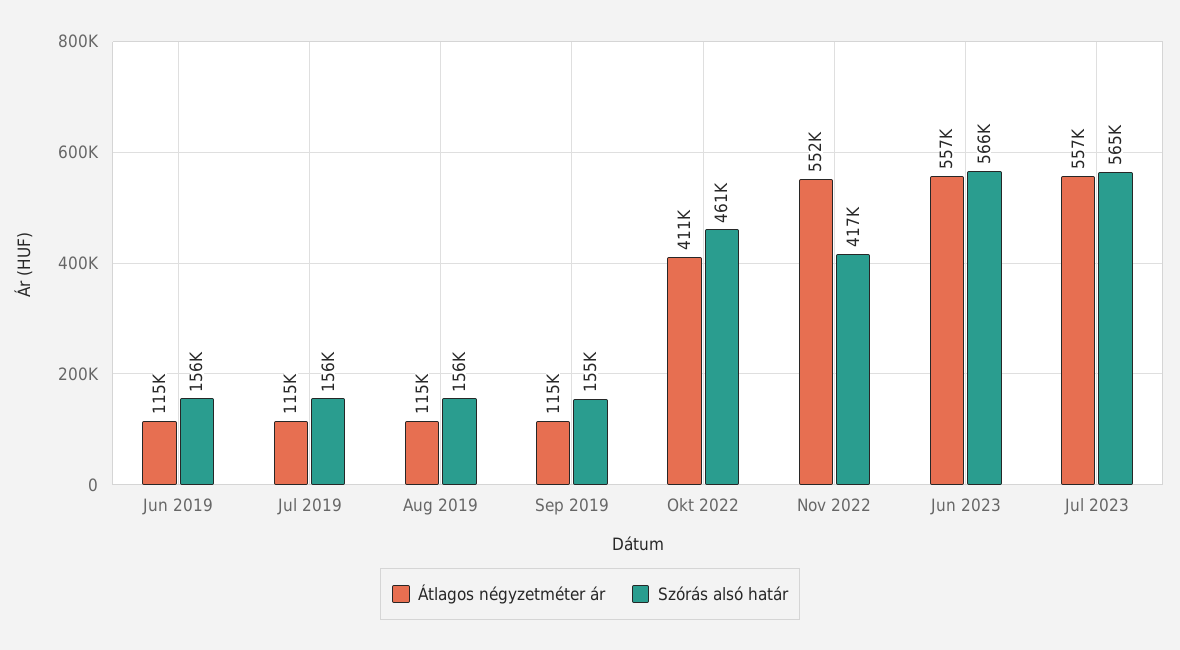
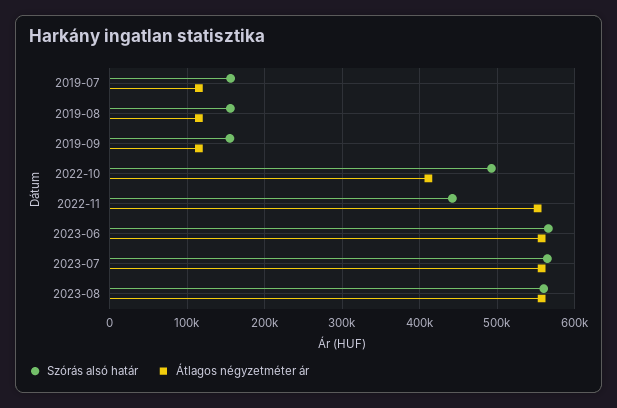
Átlagos négyzetméter ár, Jun 2019: 115000 -> none
Szórás alsó határ, Jun 2019: 156000 -> none
Szórás alsó határ, Okt 2022: 461000 -> 490000
Szórás alsó határ, Nov 2022: 417000 -> 440000
Szórás alsó határ, 2023-08: none -> 560000
Átlagos négyzetméter ár, 2023-08: none -> 560000

